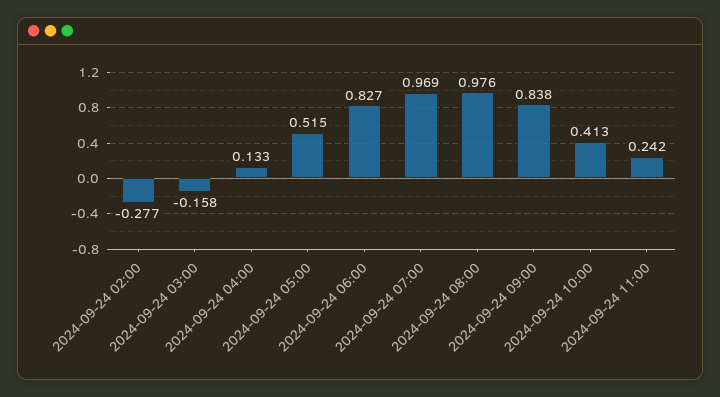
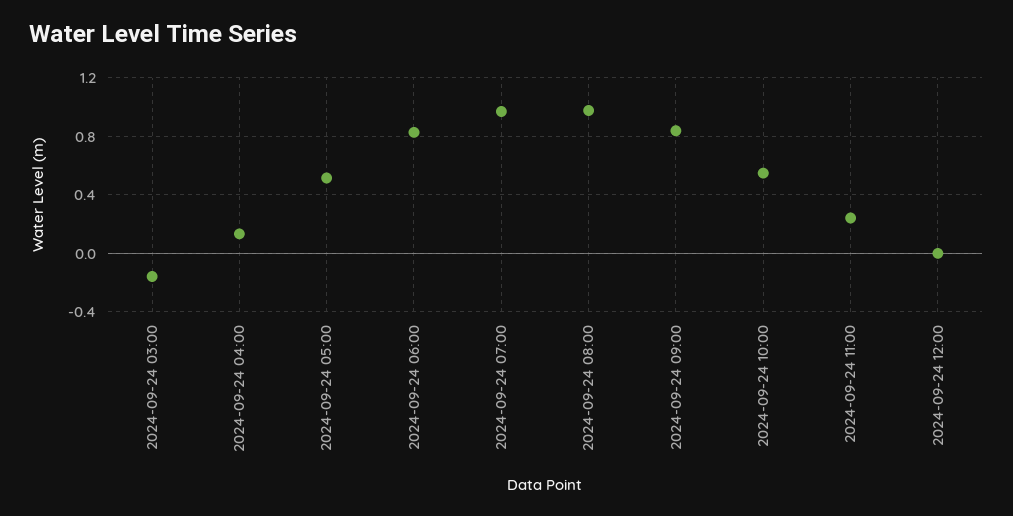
2024-09-24 02:00: -0.277 -> none
2024-09-24 10:00: 0.413 -> 0.55
2024-09-24 12:00: none -> 0

